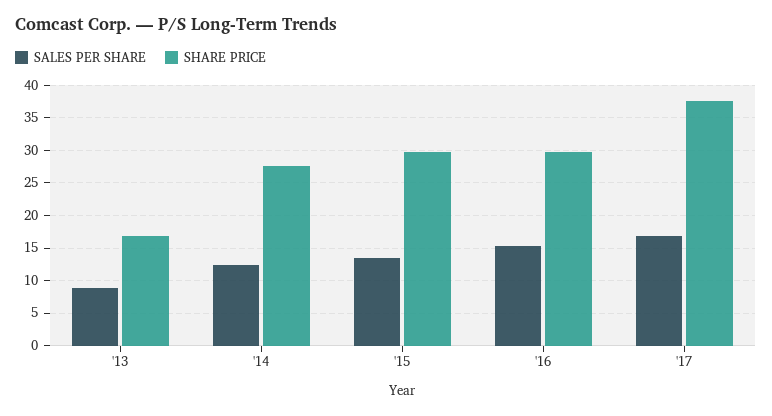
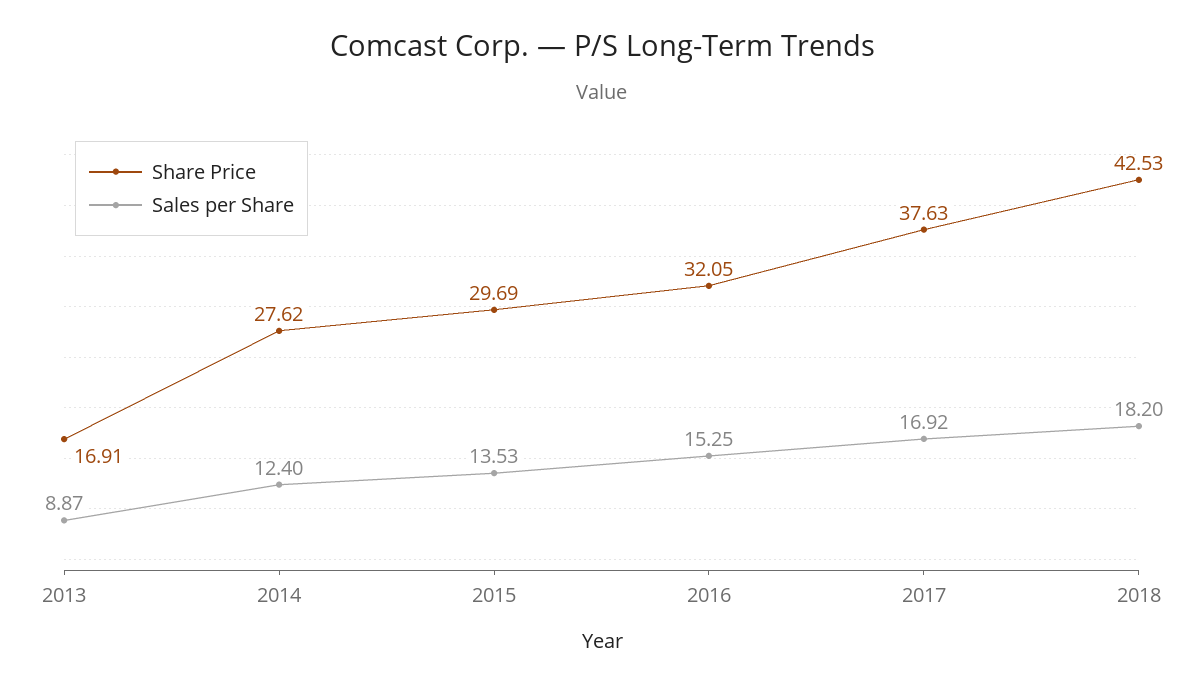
SHARE PRICE, '16: 30 -> 32.05
SHARE PRICE, 2018: none -> 42.53
SALES PER SHARE, 2018: none -> 18.2

